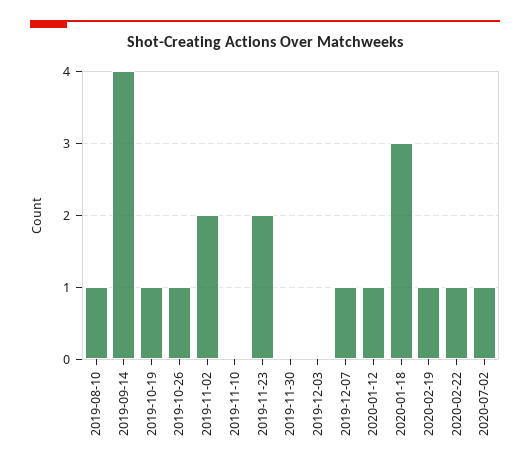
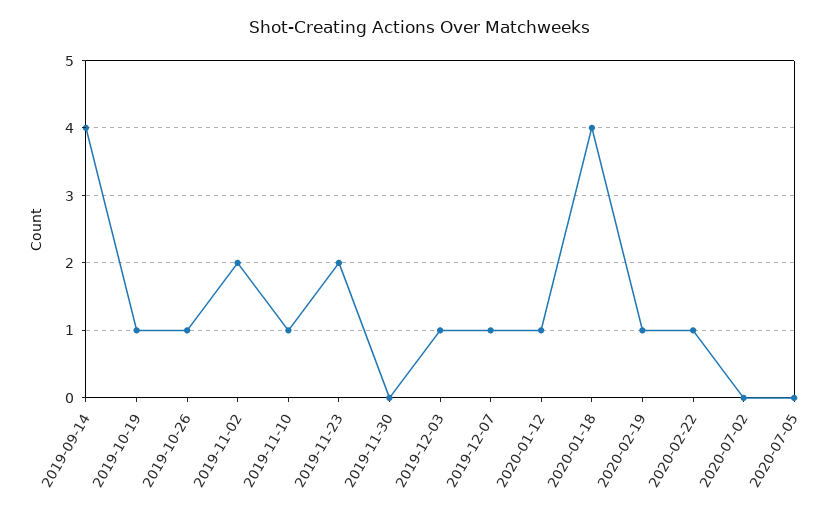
2019-08-10: 1 -> none
2019-11-10: 0 -> 1
2019-12-03: 0 -> 1
2020-01-18: 3 -> 4
2020-07-02: 1 -> 0
2020-07-05: none -> 0

